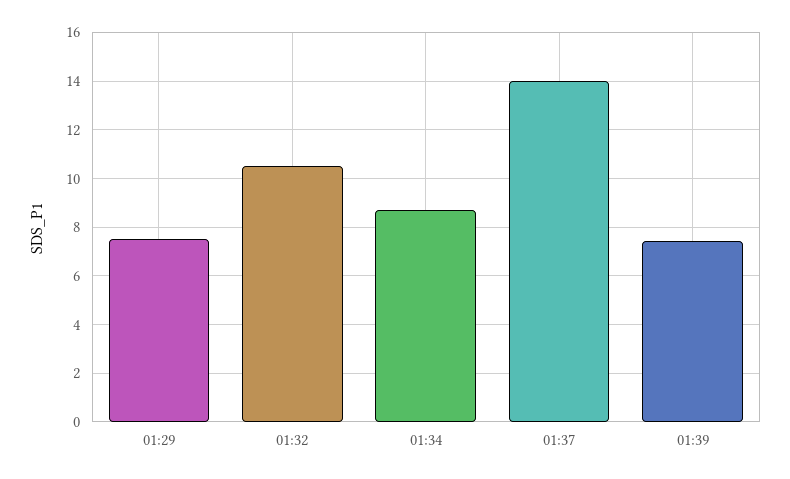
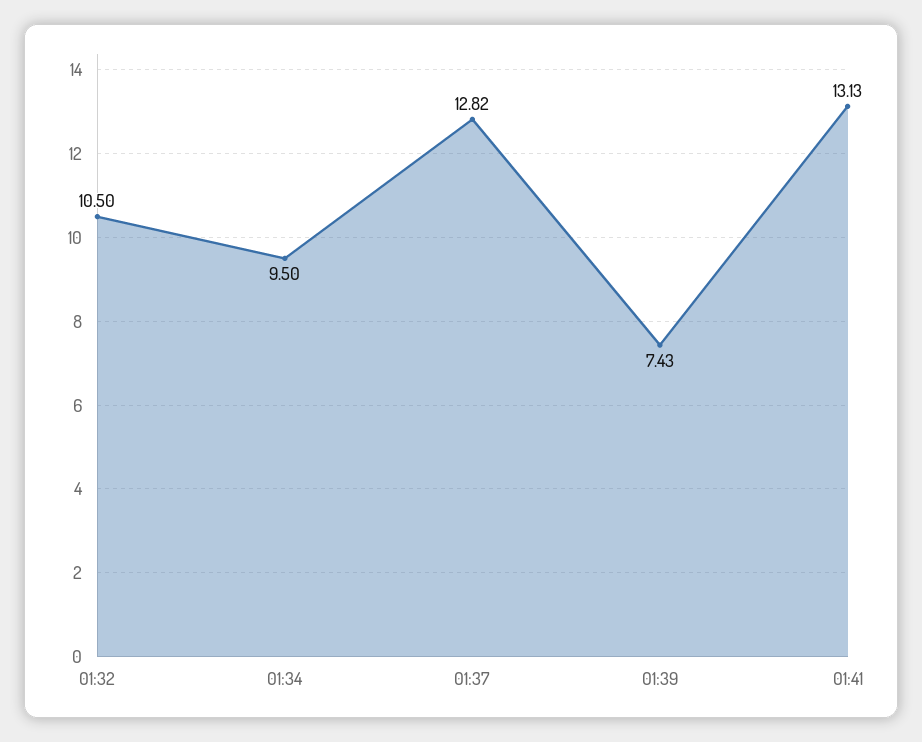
01:29: 7.5 -> none
01:34: 8.75 -> 9.5
01:37: 14 -> 12.82
01:41: none -> 13.13

